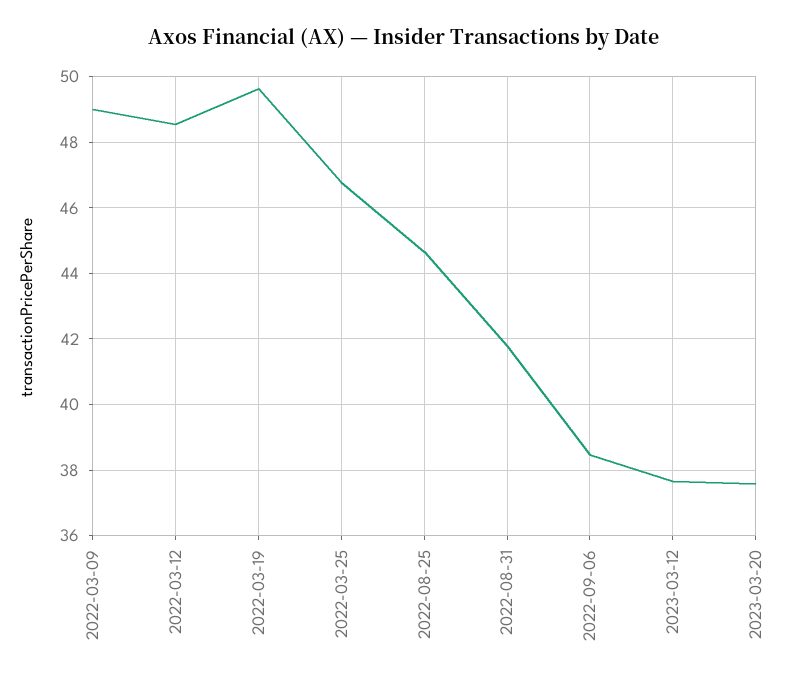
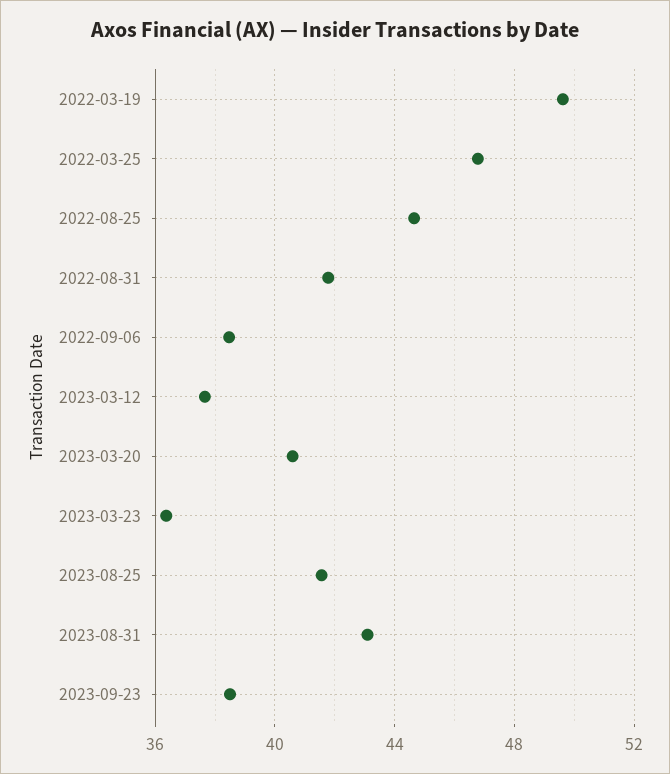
2022-03-09: 49 -> none
2022-03-12: 48.6 -> none
2023-03-20: 37.6 -> 40.5
2023-03-23: none -> 36.5
2023-08-25: none -> 41.5
2023-08-31: none -> 43
2023-09-23: none -> 38.5

